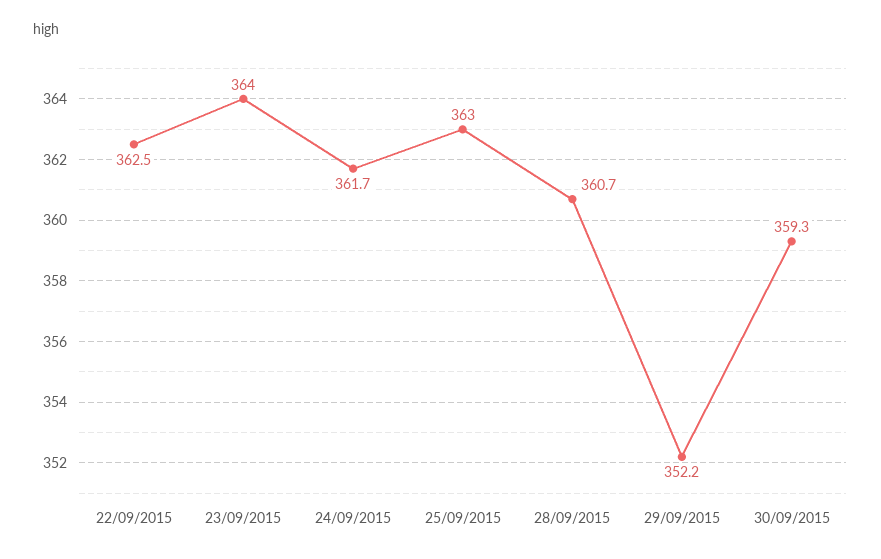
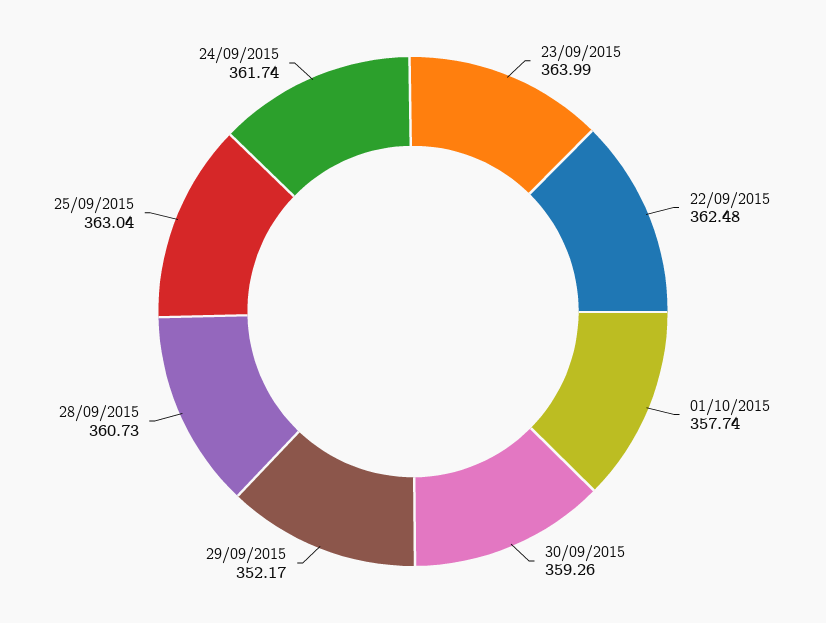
01/10/2015: none -> 357.74

